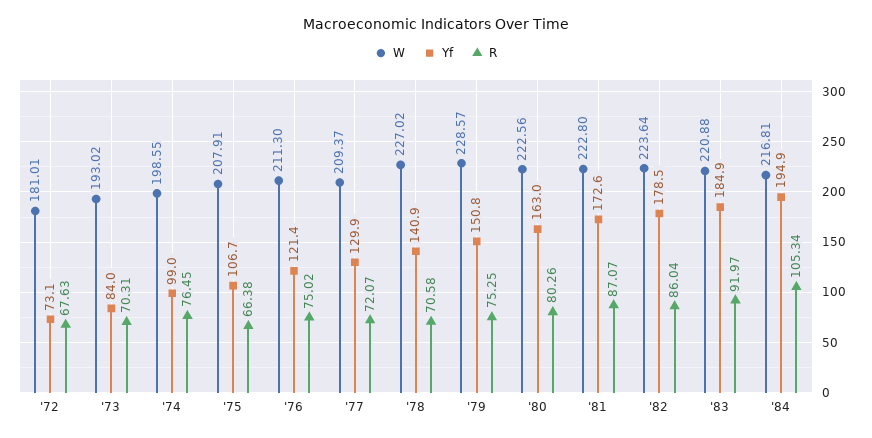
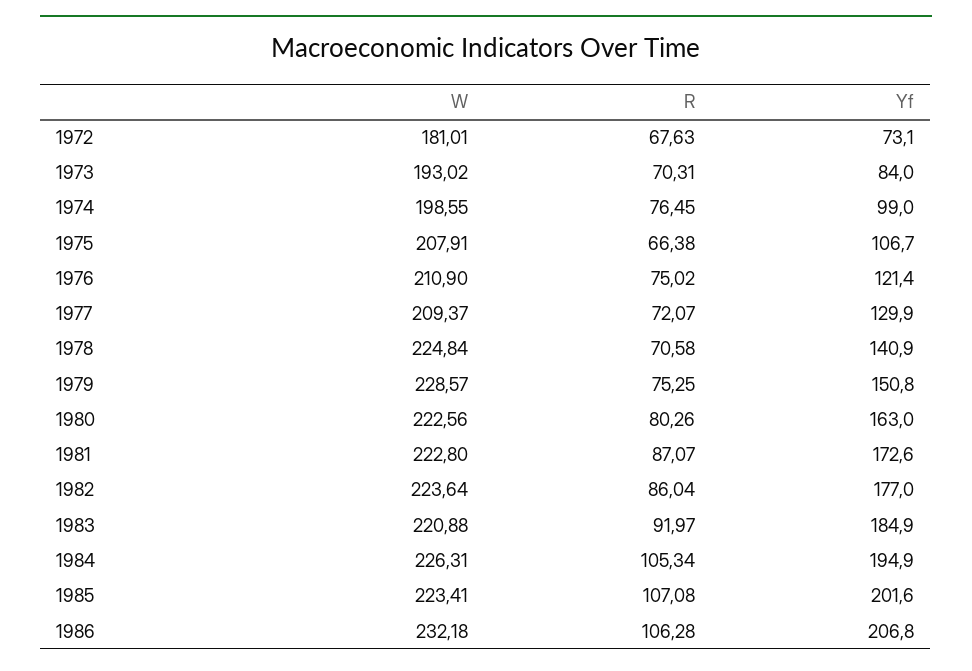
W, '76: 211.3 -> 210.9
W, '78: 227.02 -> 224.84
Yf, '82: 178.5 -> 177
W, '84: 216.81 -> 226.31
W, 1985: none -> 223.41
R, 1985: none -> 107.08
Yf, 1985: none -> 201.6
W, 1986: none -> 232.18
R, 1986: none -> 106.28
Yf, 1986: none -> 206.8

